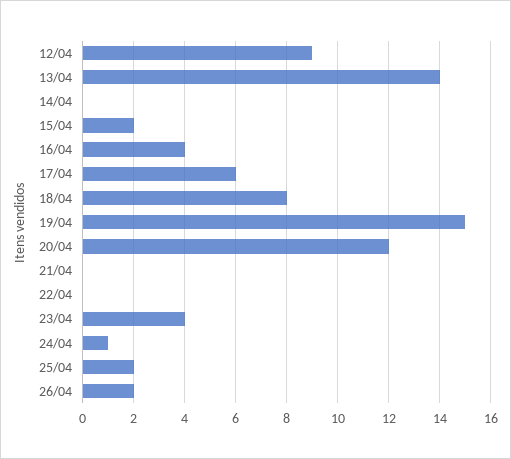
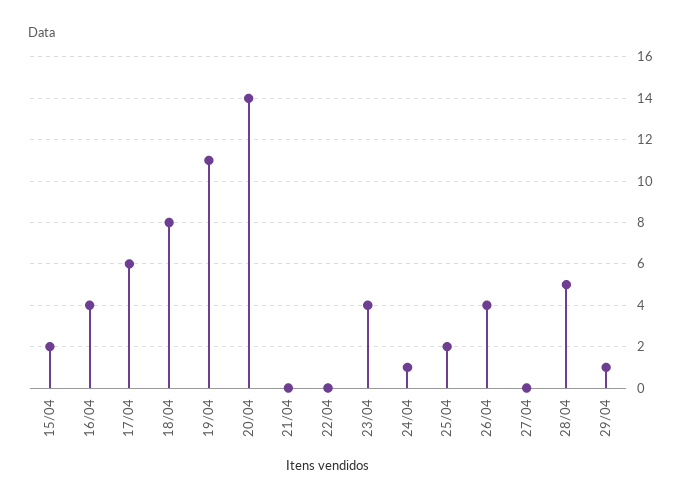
12/04: 9 -> none
13/04: 14 -> none
14/04: 0 -> none
19/04: 15 -> 11
20/04: 12 -> 14
26/04: 2 -> 4
27/04: none -> 0
28/04: none -> 5
29/04: none -> 1

